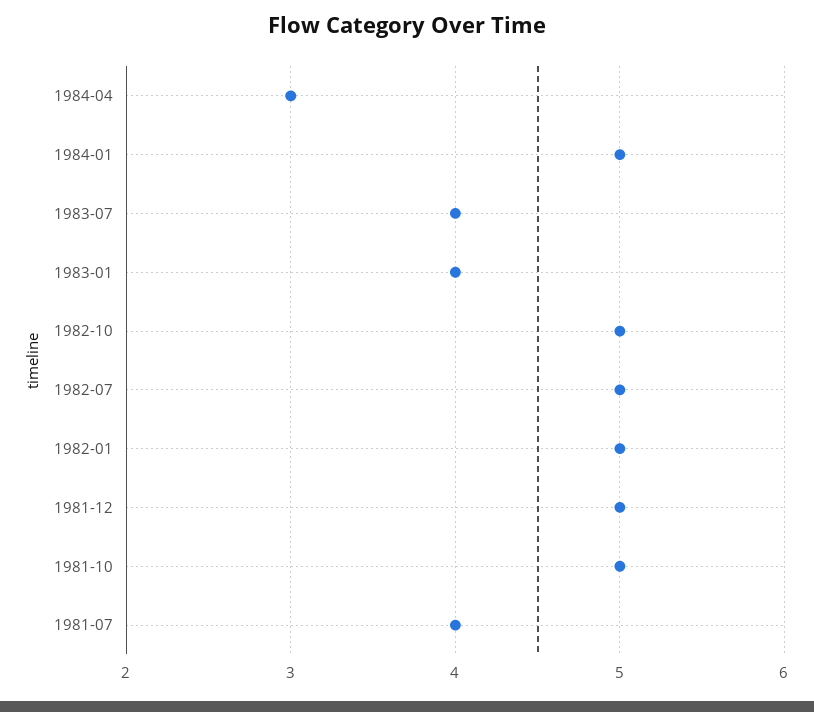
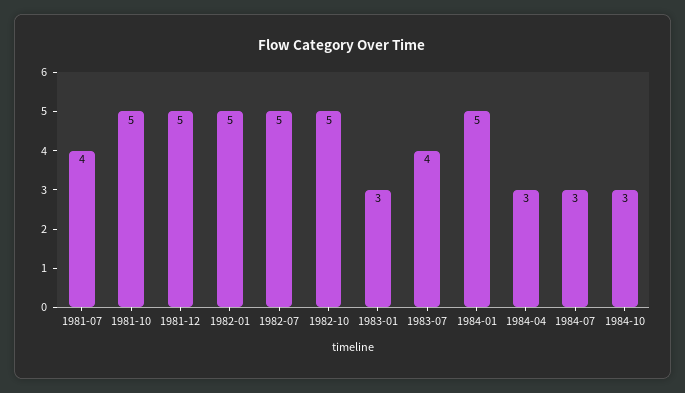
1983-01: 4 -> 3
1984-07: none -> 3
1984-10: none -> 3

